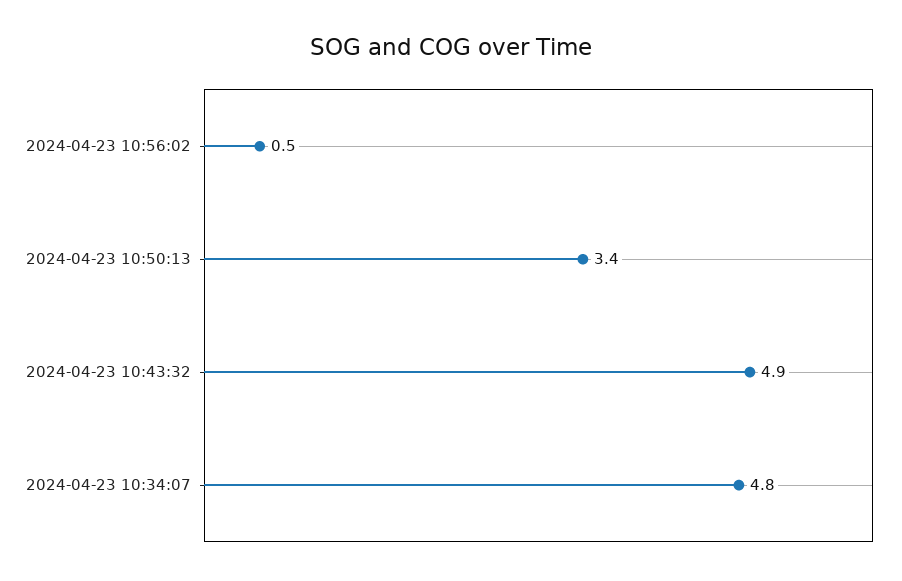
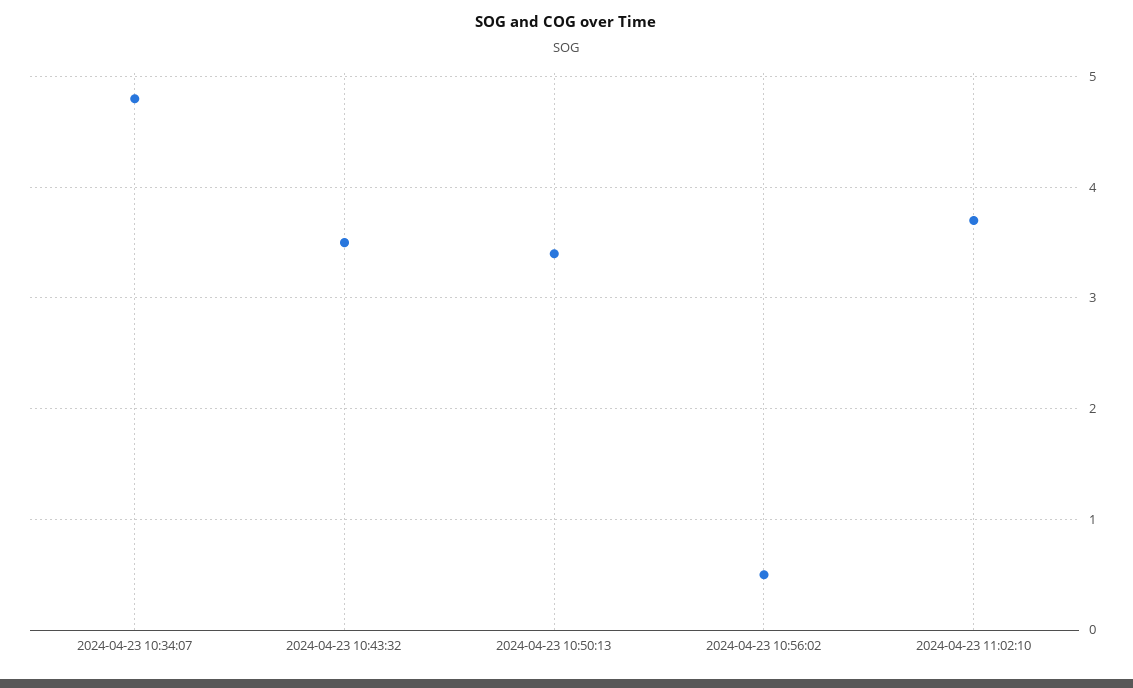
2024-04-23 10:43:32: 4.9 -> 3.5
2024-04-23 11:02:10: none -> 3.7

